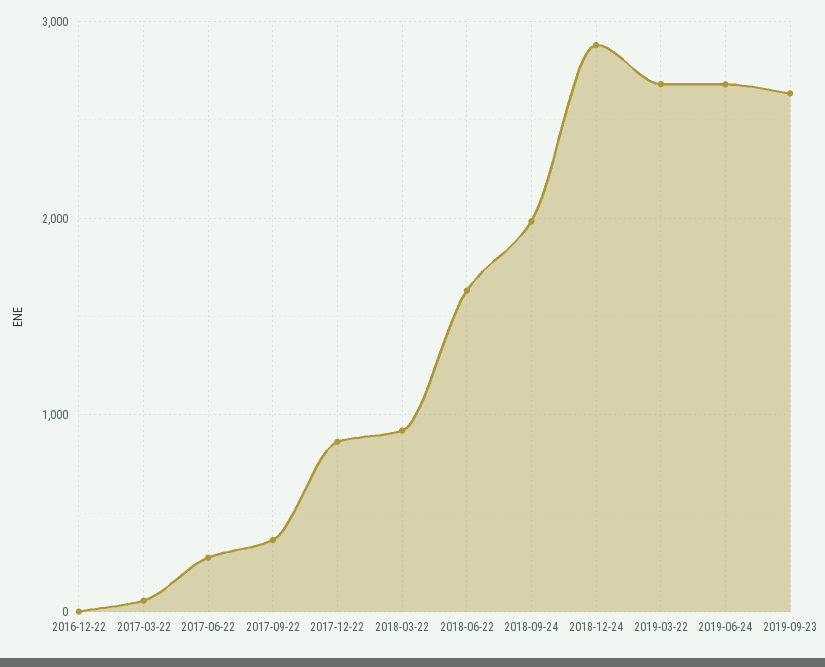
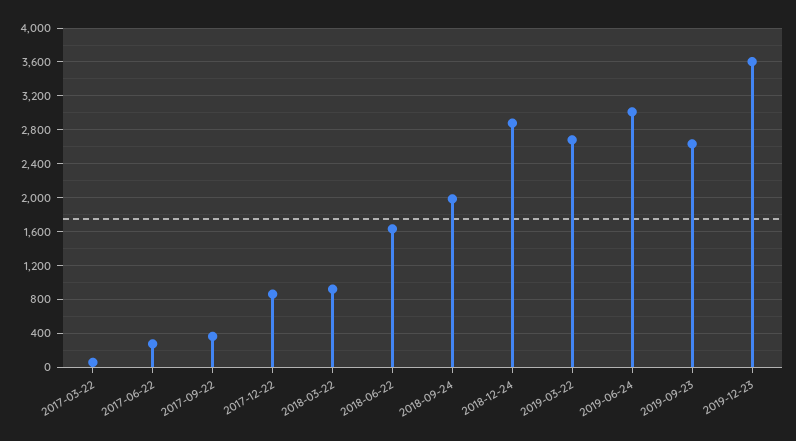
2016-12-22: 0 -> none
2019-06-24: 2700 -> 3000
2019-12-23: none -> 3600

